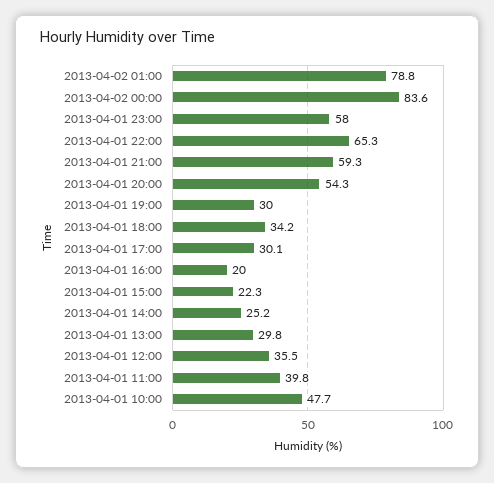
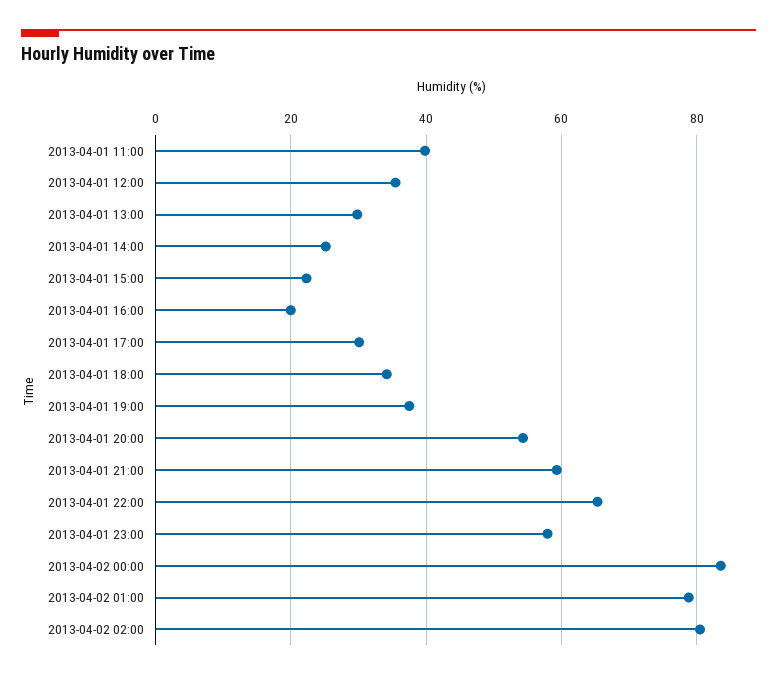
2013-04-01 19:00: 30 -> 38
2013-04-01 10:00: 47.7 -> none
2013-04-02 02:00: none -> 80

